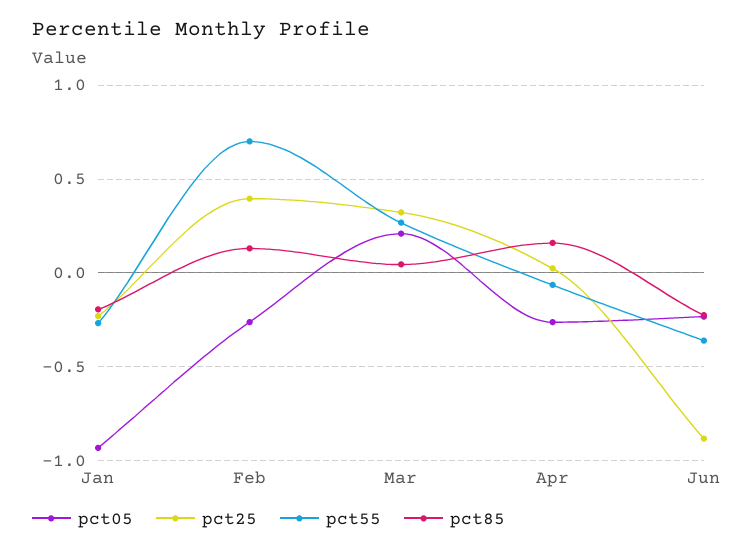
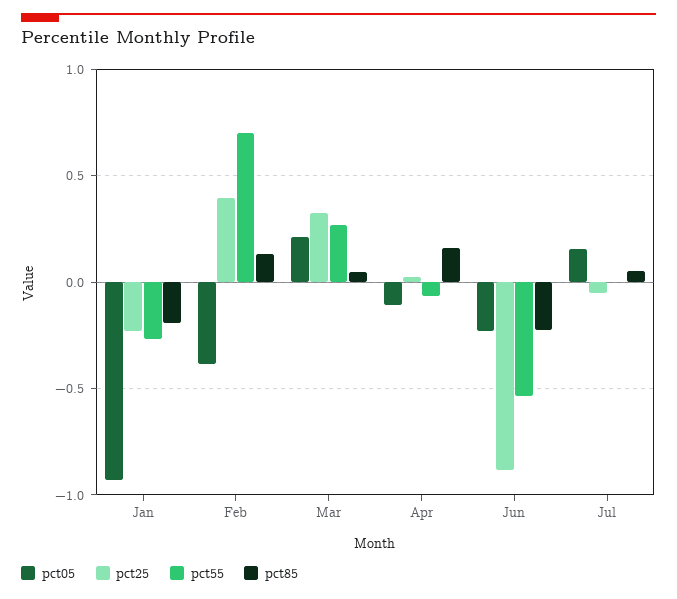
pct05, Feb: -0.25 -> -0.4
pct05, Apr: -0.25 -> -0.1
pct55, Jun: -0.35 -> -0.55
pct05, Jul: none -> 0.15
pct25, Jul: none -> -0.05
pct55, Jul: none -> 0
pct85, Jul: none -> 0.05

